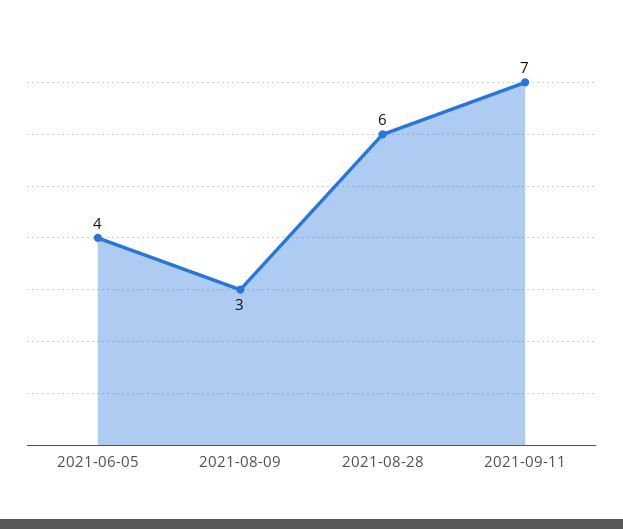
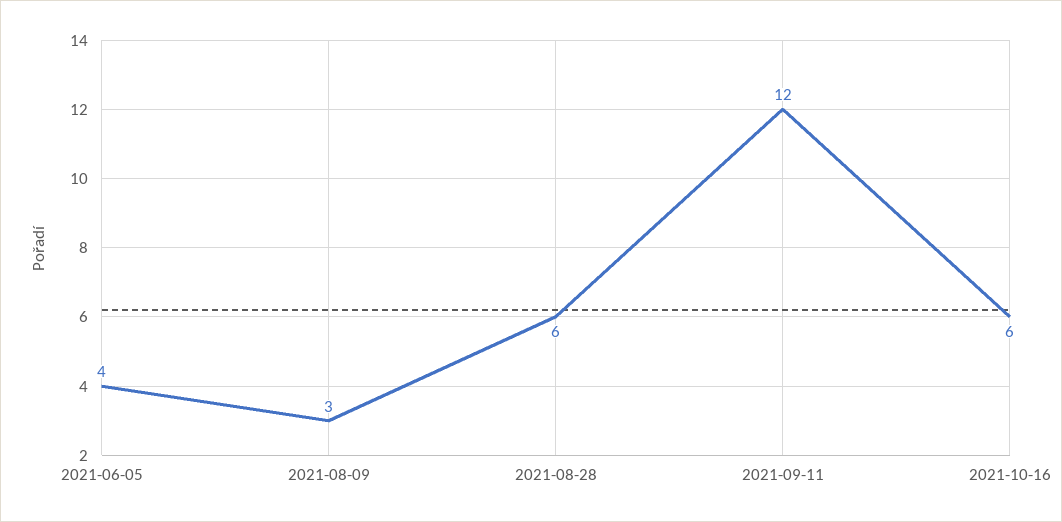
2021-09-11: 7 -> 12
2021-10-16: none -> 6

